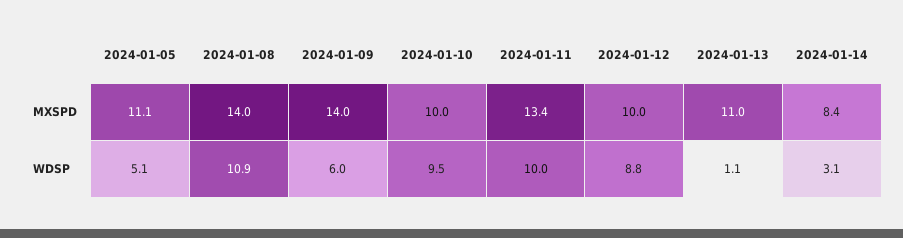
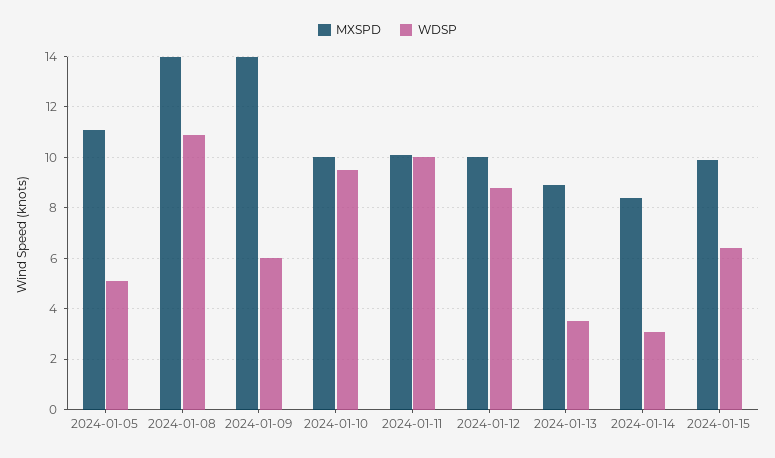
MXSPD, 2024-01-11: 13.4 -> 10
MXSPD, 2024-01-13: 11 -> 9
WDSP, 2024-01-13: 1.1 -> 3.5
MXSPD, 2024-01-15: none -> 10
WDSP, 2024-01-15: none -> 6.5

